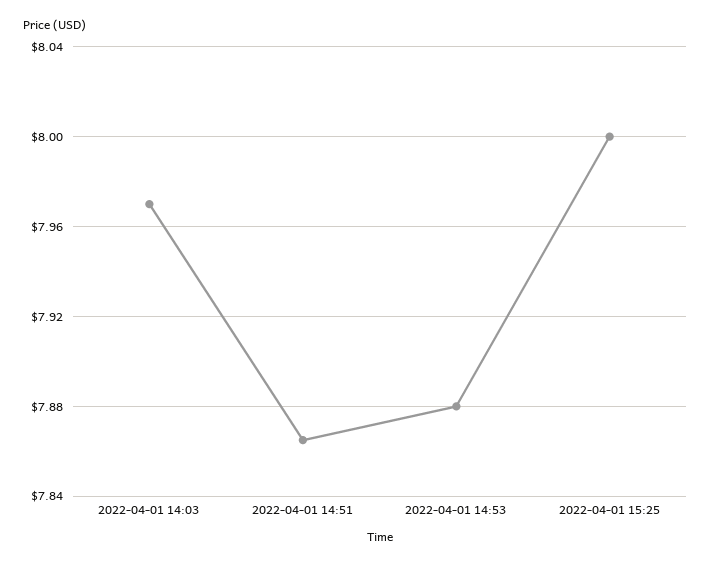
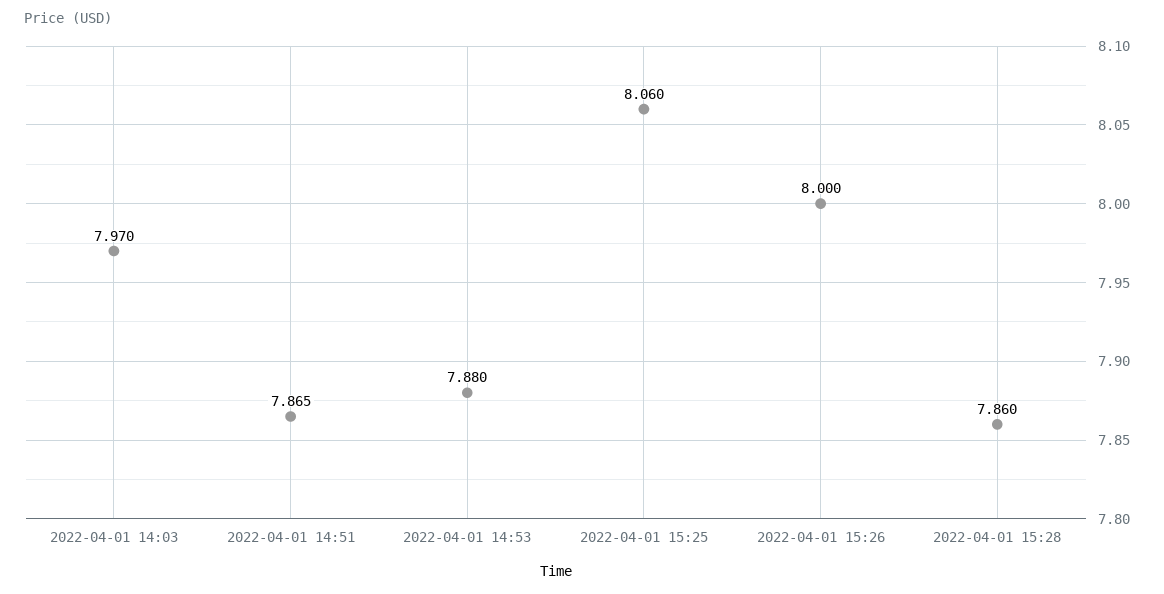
2022-04-01 15:25: 8 -> 8.06
2022-04-01 15:26: none -> 8
2022-04-01 15:28: none -> 7.86

